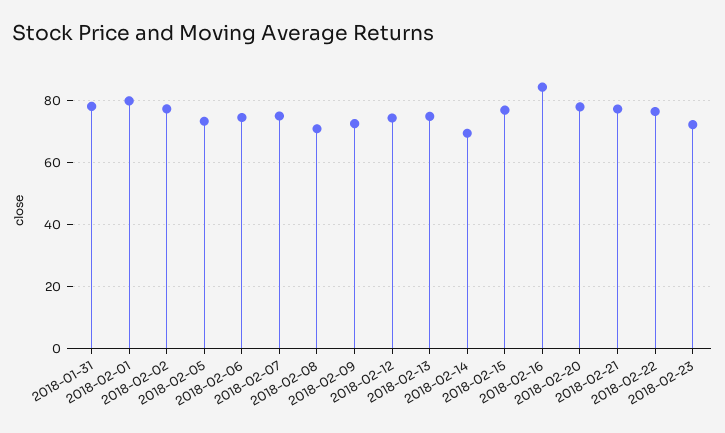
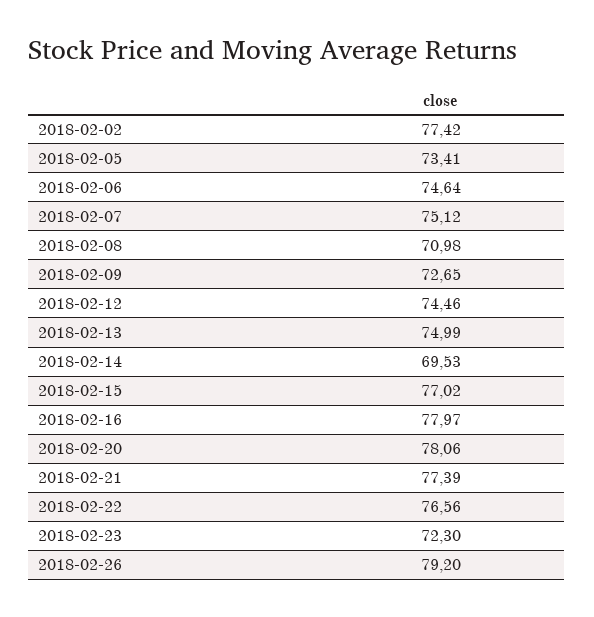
2018-01-31: 78 -> none
2018-02-01: 80 -> none
2018-02-16: 84 -> 77.97
2018-02-26: none -> 79.2

